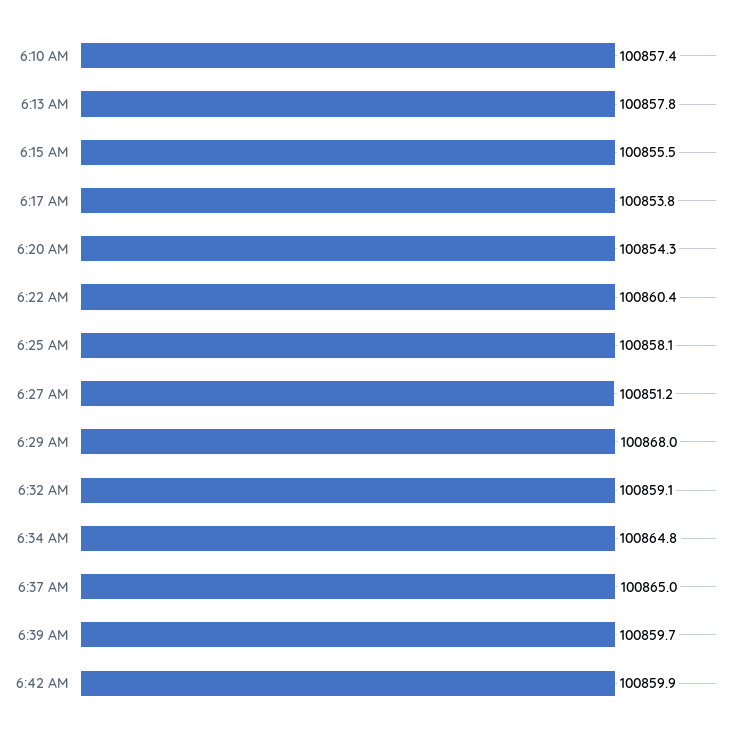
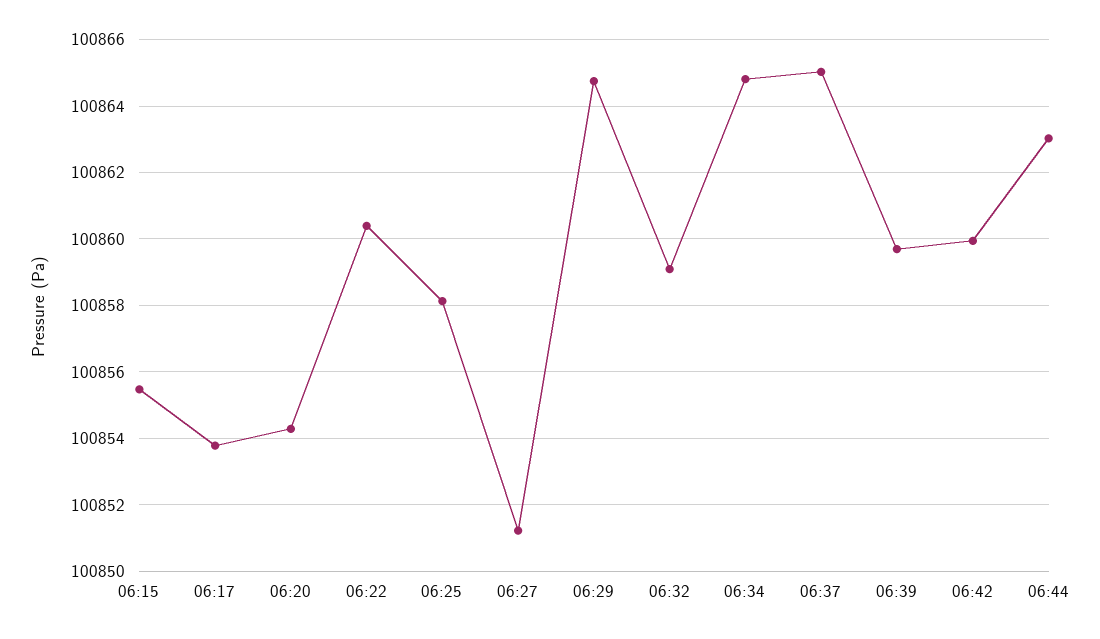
6:10 AM: 100857.4 -> none
6:13 AM: 100857.8 -> none
6:29 AM: 100868 -> 100864.8
06:44: none -> 100863

